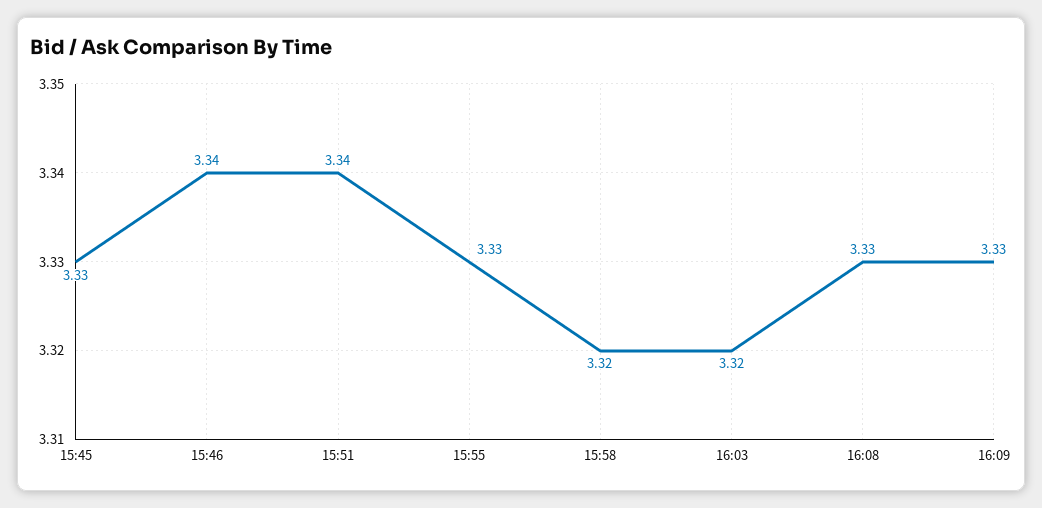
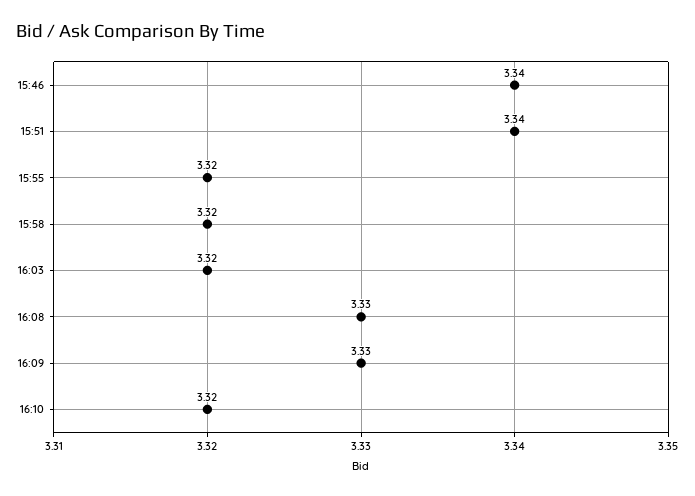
15:45: 3.33 -> none
15:55: 3.33 -> 3.32
16:10: none -> 3.32

